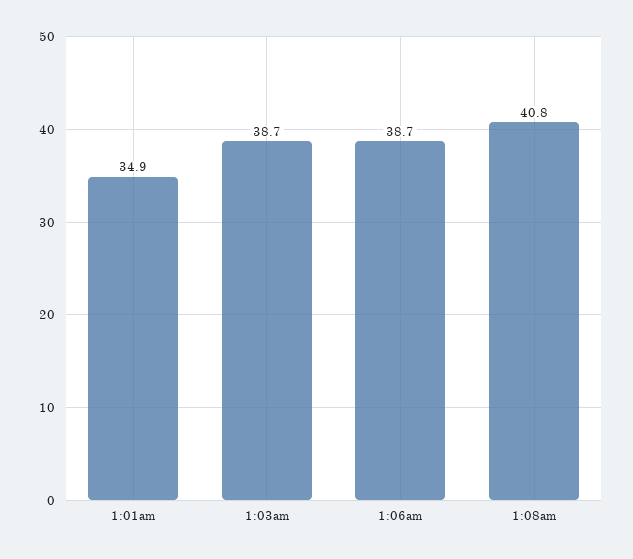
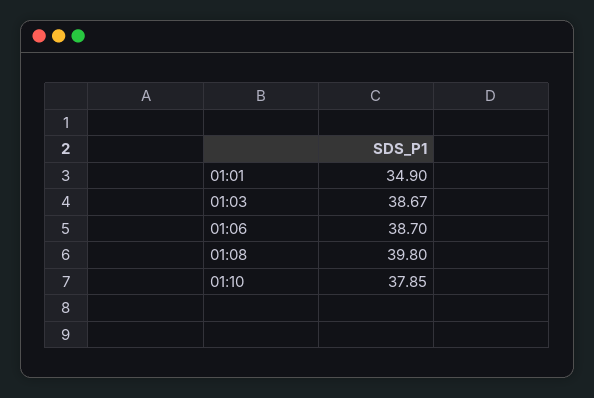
1:08am: 40.8 -> 39.8
01:10: none -> 37.85

